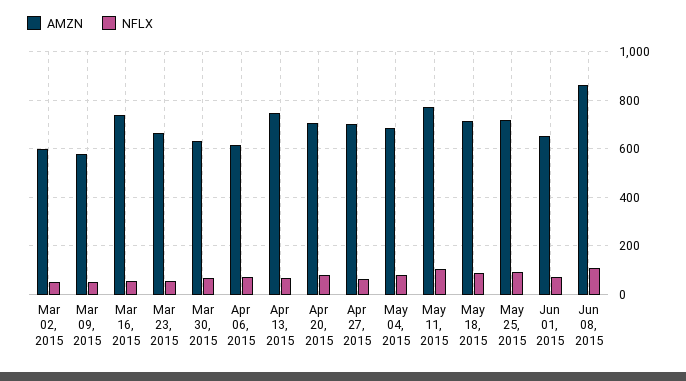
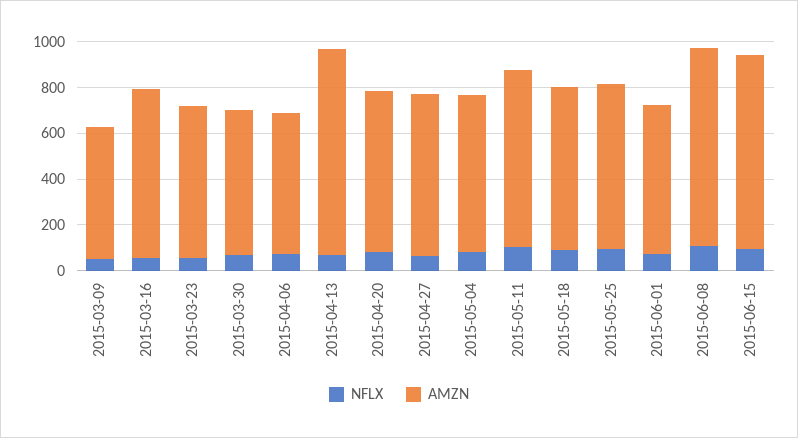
AMZN, Mar 02, 2015: 600 -> none
NFLX, Mar 02, 2015: 50 -> none
AMZN, Apr 13, 2015: 750 -> 900
NFLX, 2015-06-15: none -> 100
AMZN, 2015-06-15: none -> 850

